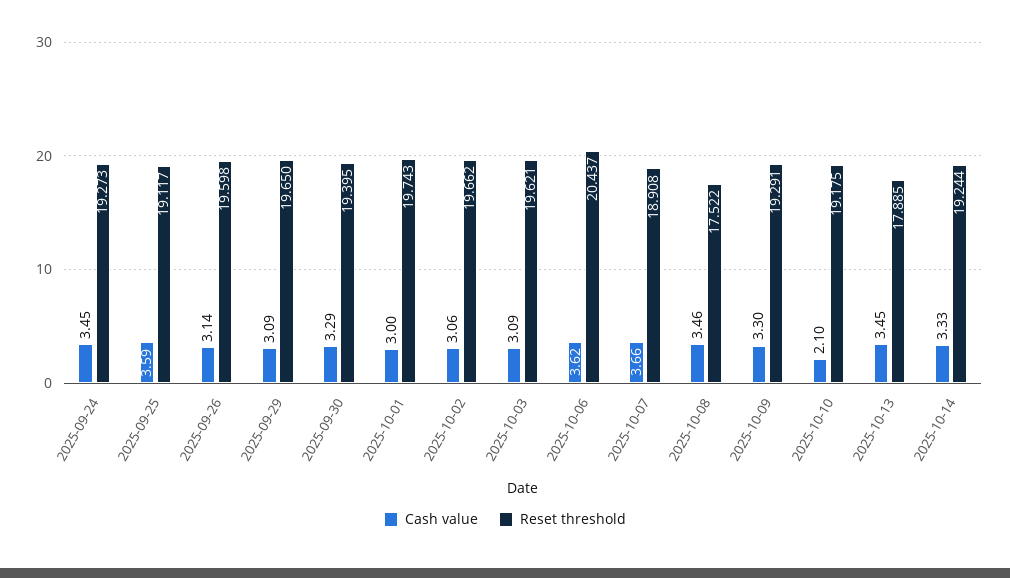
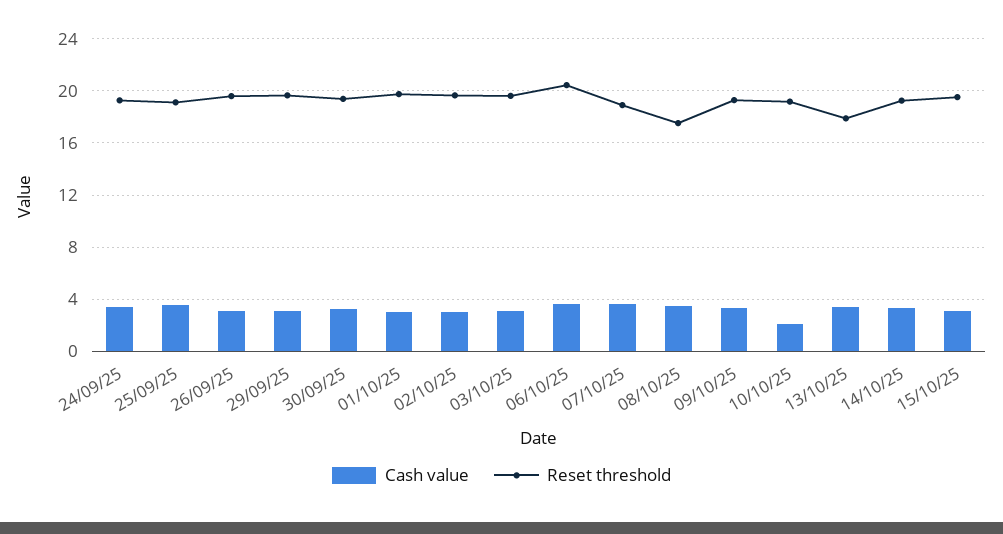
Cash value, 15/10/25: none -> 3
Reset threshold, 15/10/25: none -> 19.5

